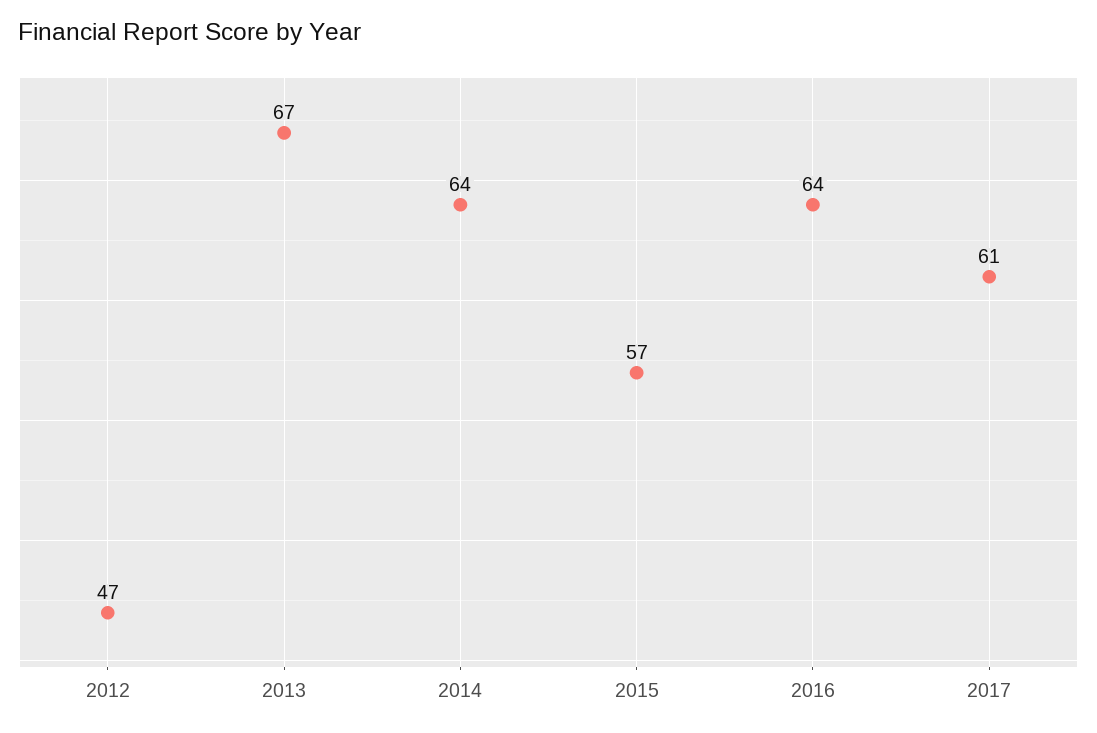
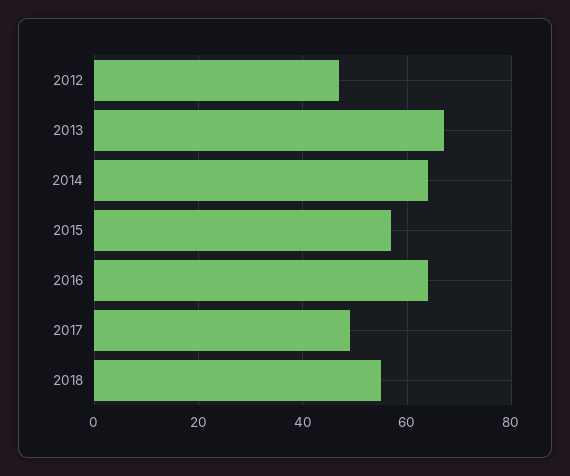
2017: 61 -> 50
2018: none -> 55

